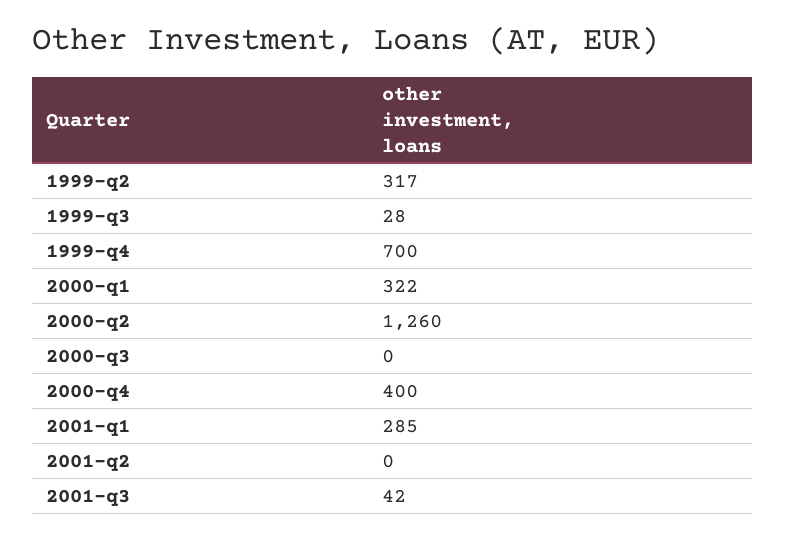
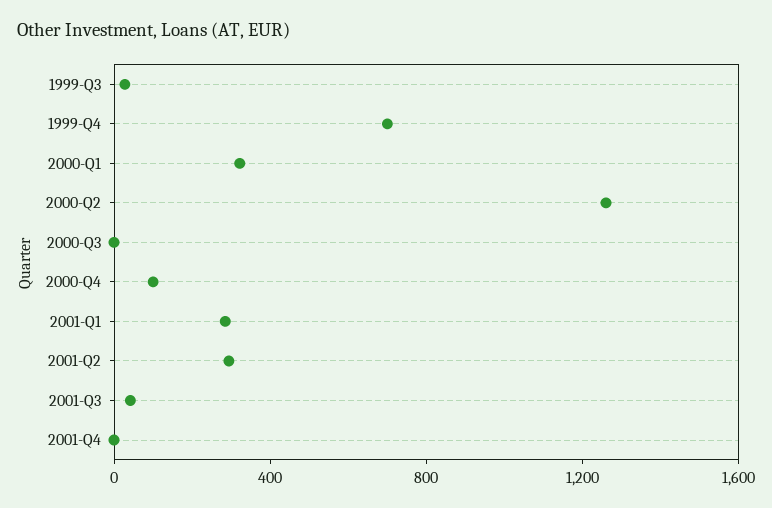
1999-q2: 317 -> none
2000-q4: 400 -> 100
2001-q2: 0 -> 300
2001-Q4: none -> 0

